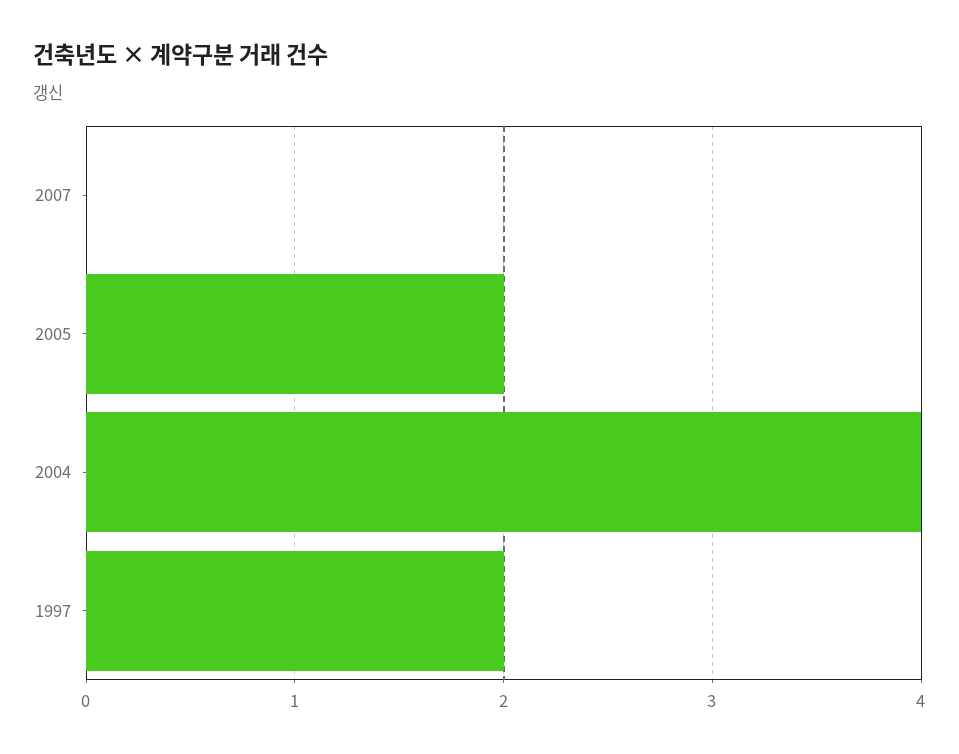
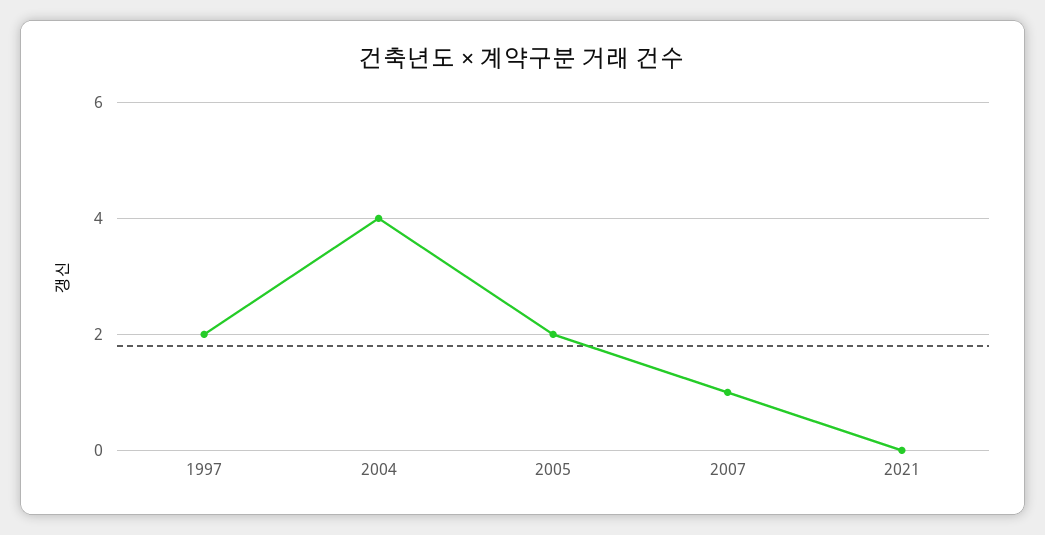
2007: 0 -> 1
2021: none -> 0

